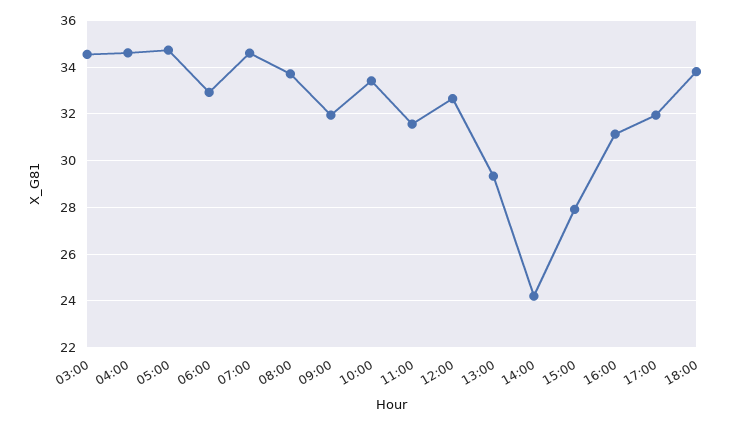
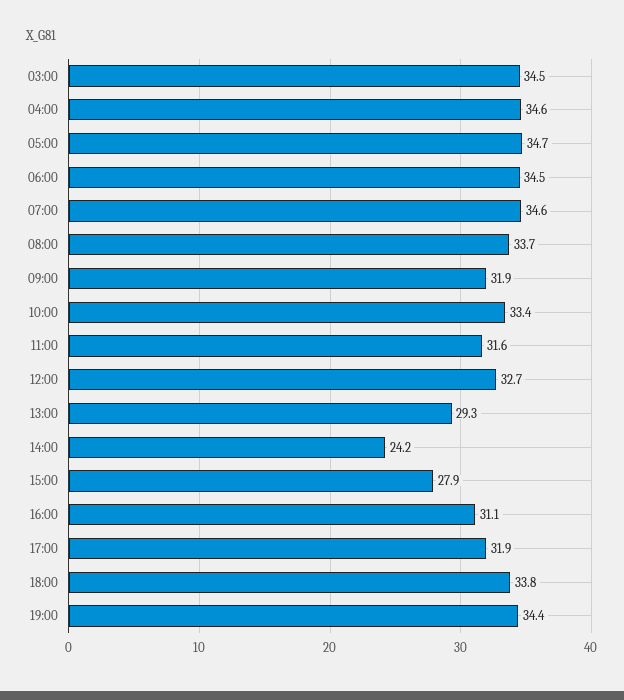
06:00: 33 -> 34.5
19:00: none -> 34.4

